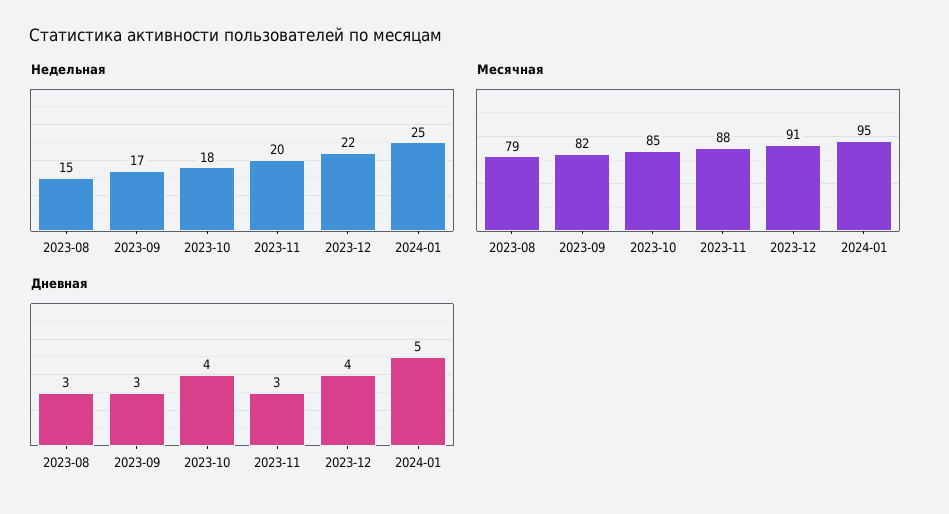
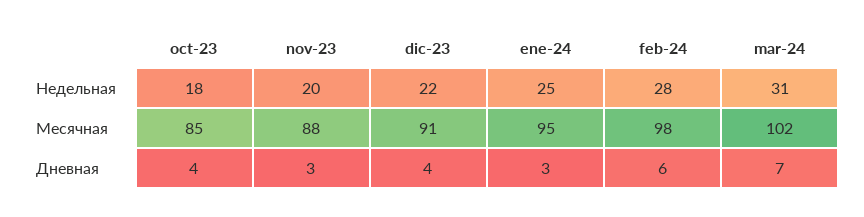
Недельная, 2023-08: 15 -> none
Недельная, 2023-09: 17 -> none
Месячная, 2023-08: 79 -> none
Месячная, 2023-09: 82 -> none
Дневная, 2023-08: 3 -> none
Дневная, 2023-09: 3 -> none
Дневная, 2024-01: 5 -> 3
Недельная, feb-24: none -> 28
Недельная, mar-24: none -> 31
Месячная, feb-24: none -> 98
Месячная, mar-24: none -> 102
Дневная, feb-24: none -> 6
Дневная, mar-24: none -> 7

